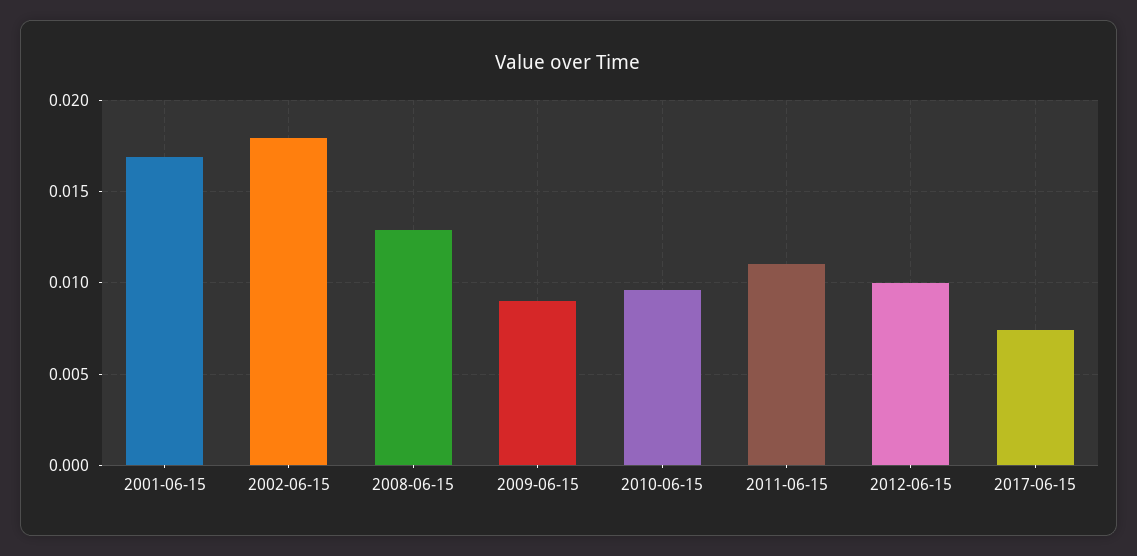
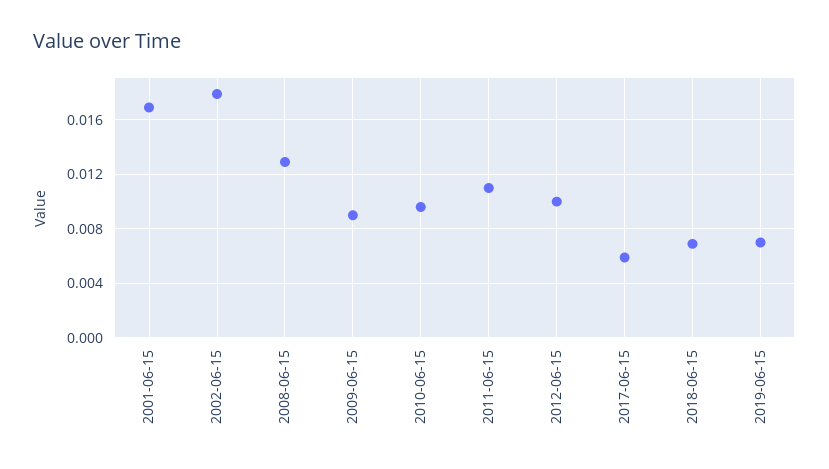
2017-06-15: 0.0075 -> 0.006
2018-06-15: none -> 0.007
2019-06-15: none -> 0.007

